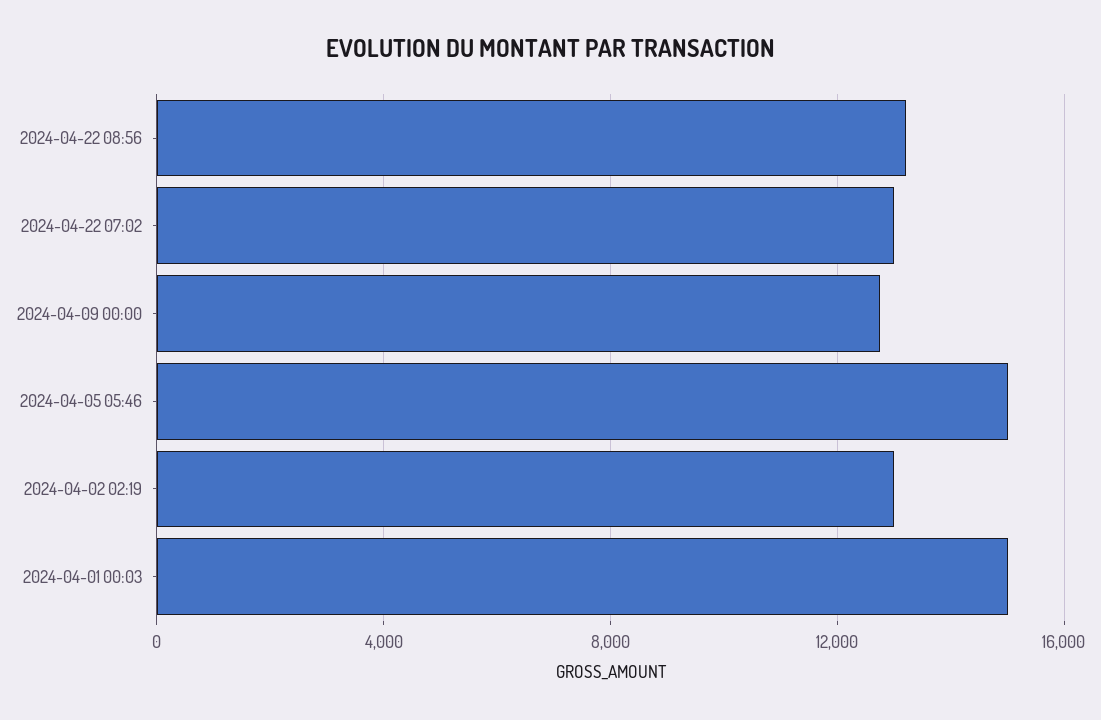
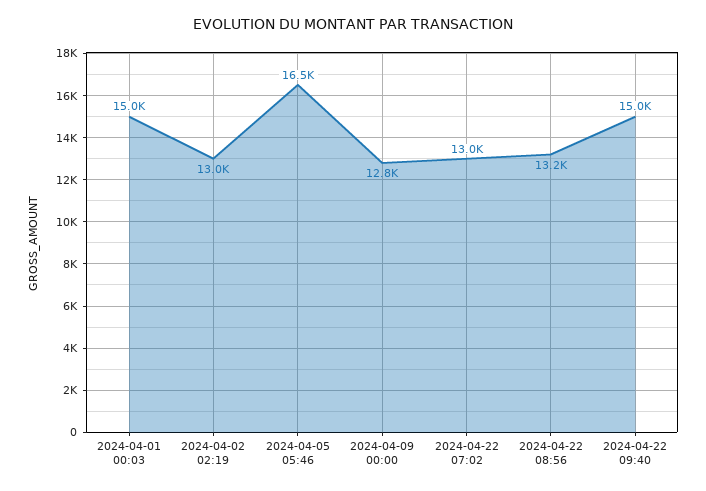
2024-04-05 05:46: 15000 -> 16500
2024-04-22 09:40: none -> 15000

